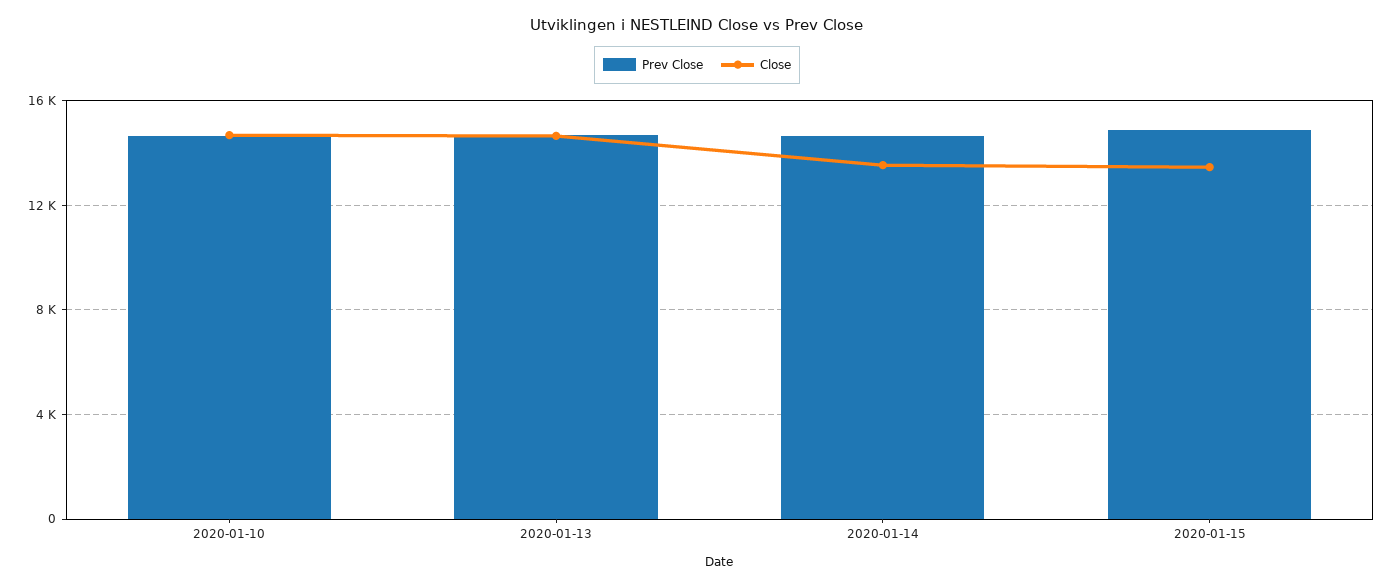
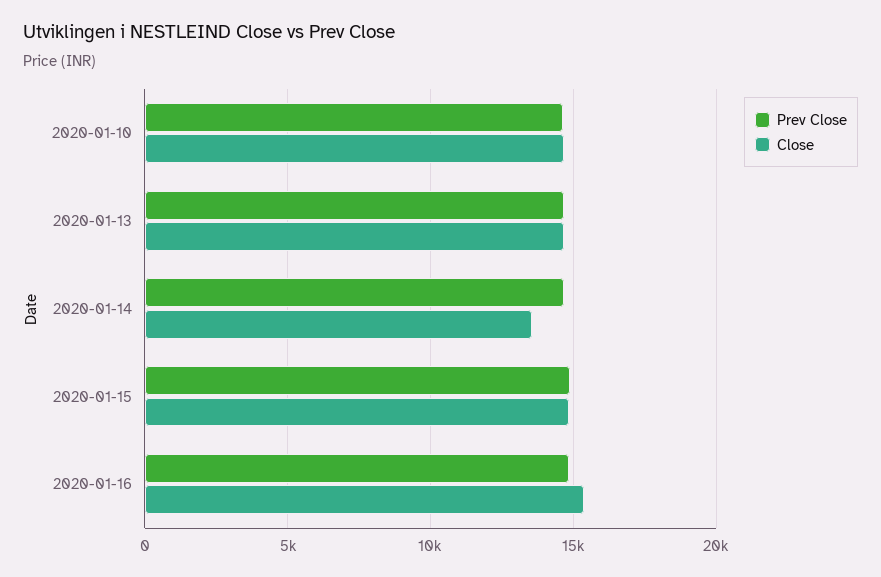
Close, 2020-01-15: 13500 -> 15000
Prev Close, 2020-01-16: none -> 15000
Close, 2020-01-16: none -> 15500

